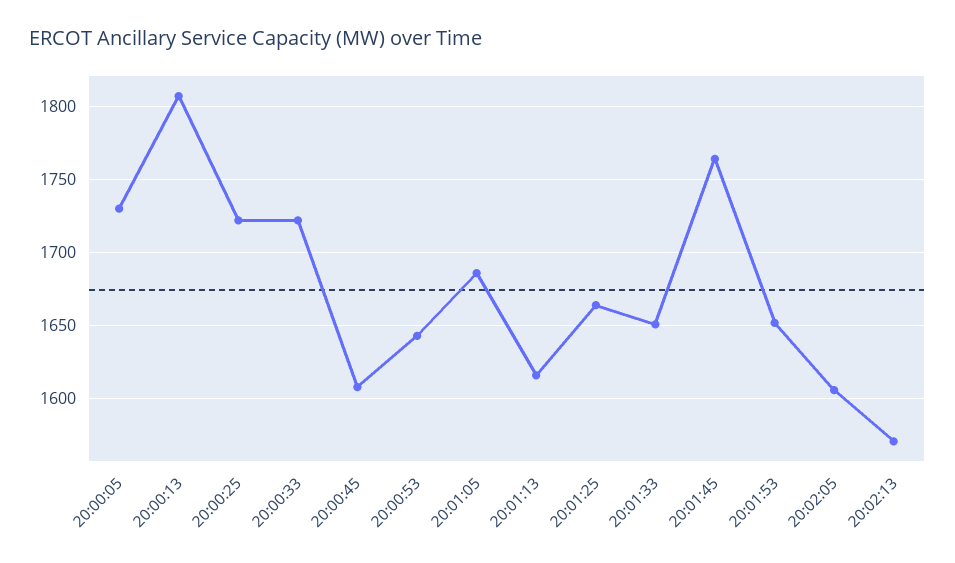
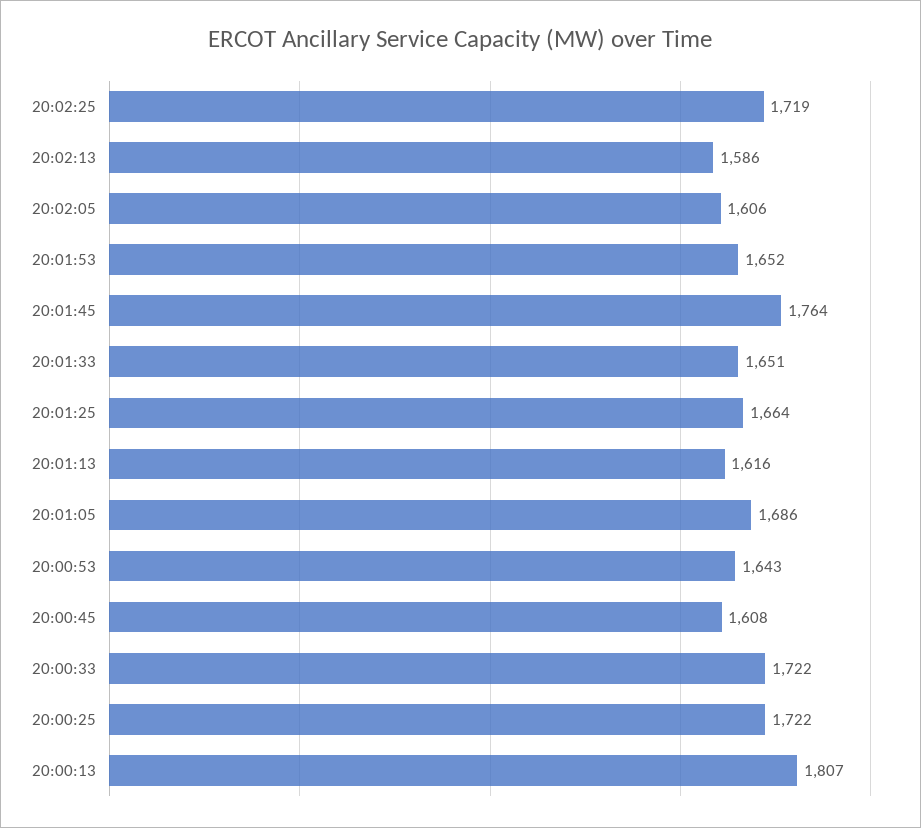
20:00:05: 1730 -> none
20:02:13: 1570 -> 1586
20:02:25: none -> 1719

